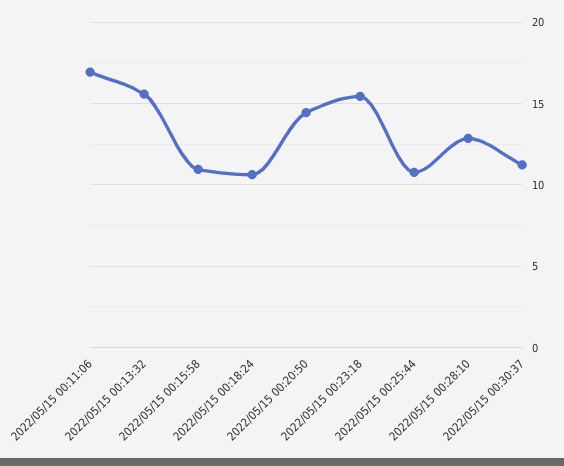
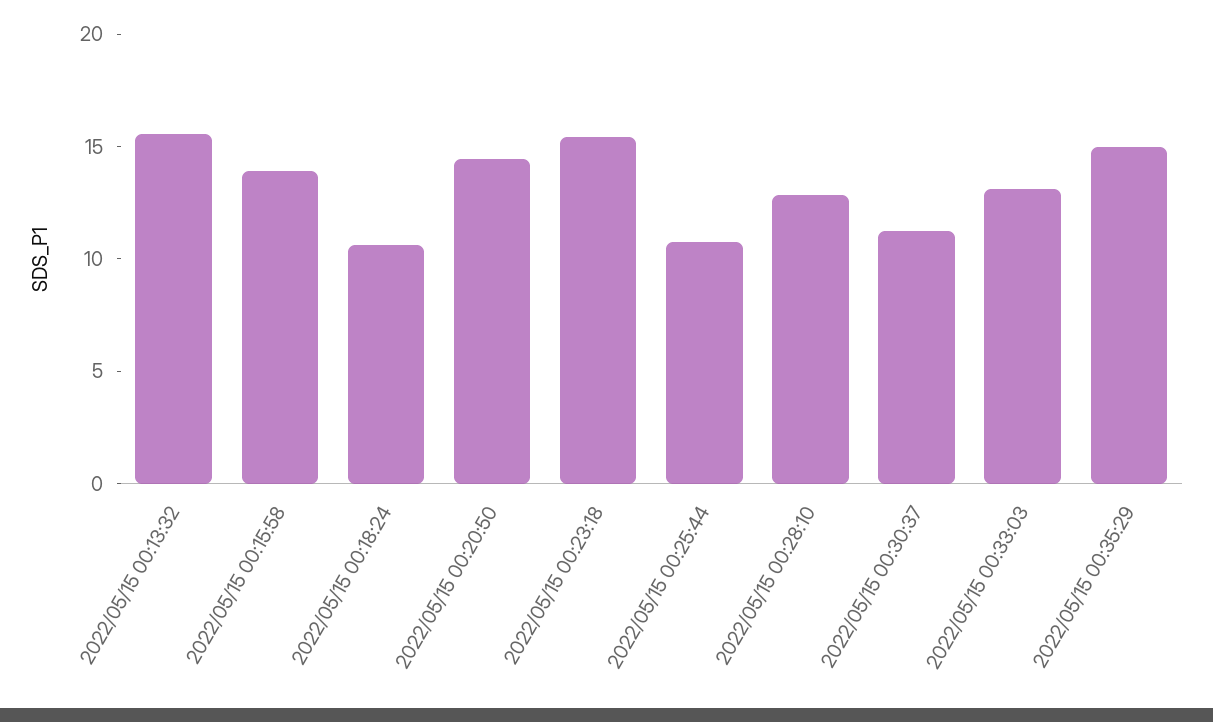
2022/05/15 00:11:06: 17 -> none
2022/05/15 00:15:58: 11 -> 14
2022/05/15 00:33:03: none -> 13
2022/05/15 00:35:29: none -> 15

